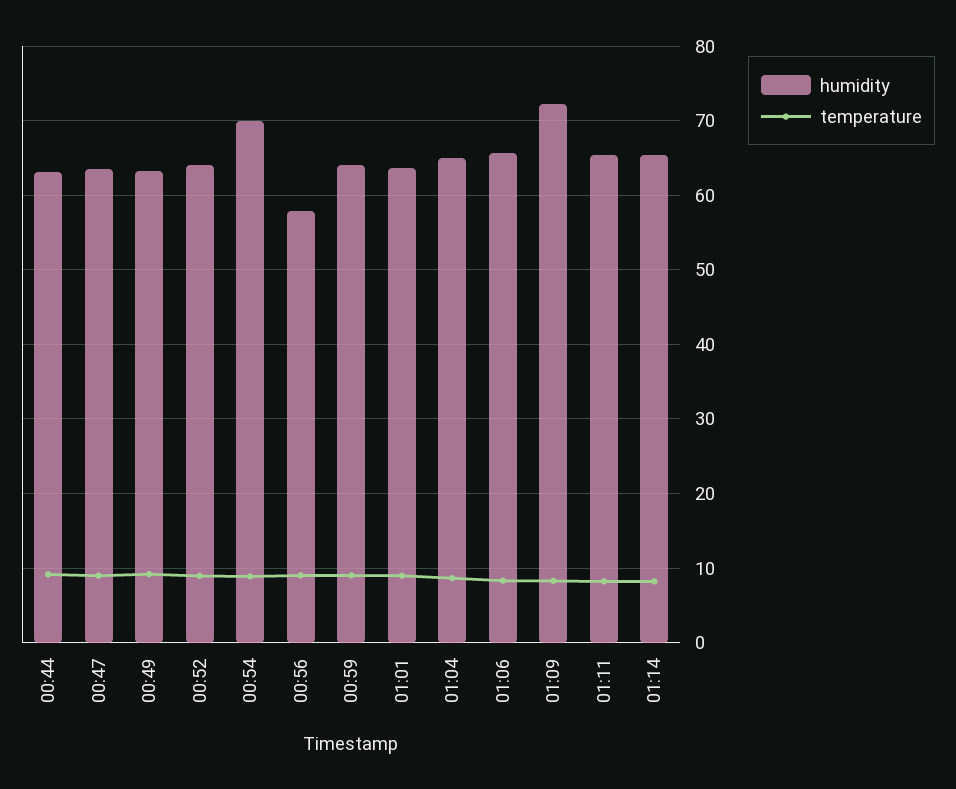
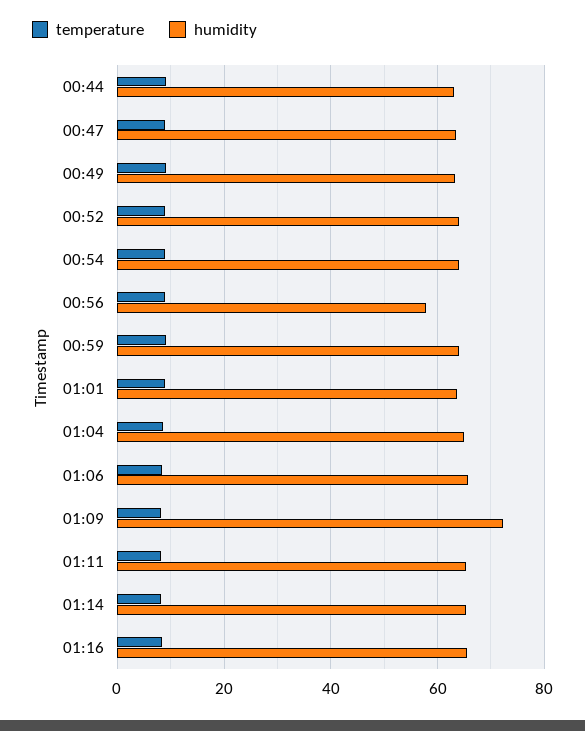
humidity, 00:54: 70 -> 64
temperature, 01:16: none -> 8
humidity, 01:16: none -> 66

